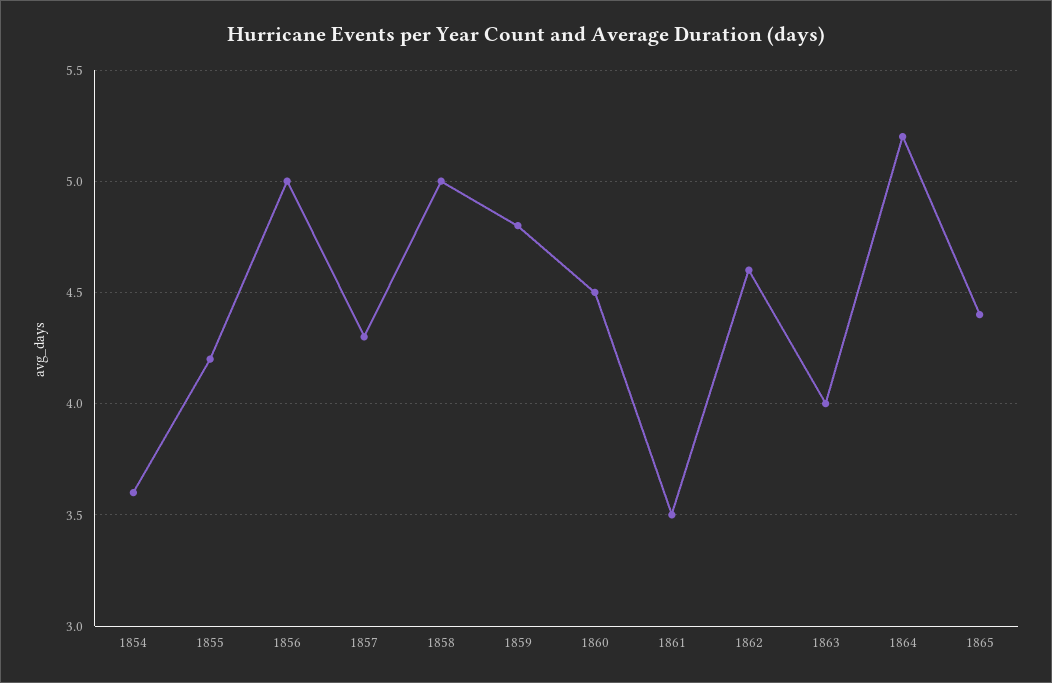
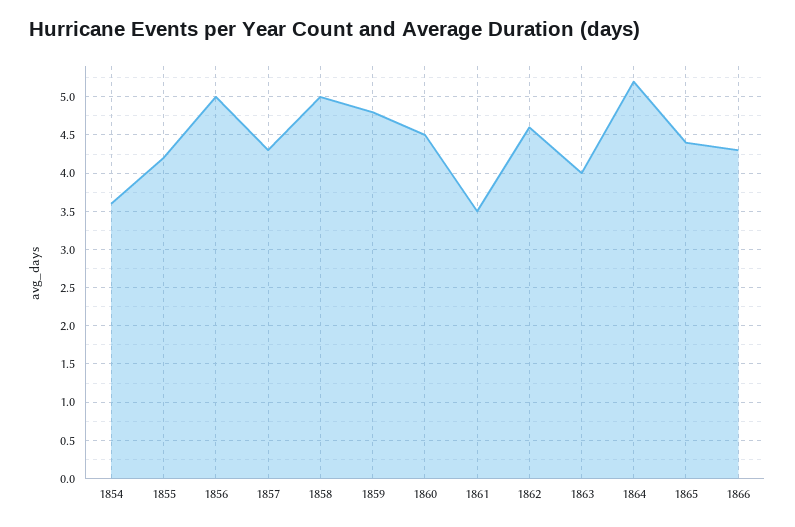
1866: none -> 4.3

